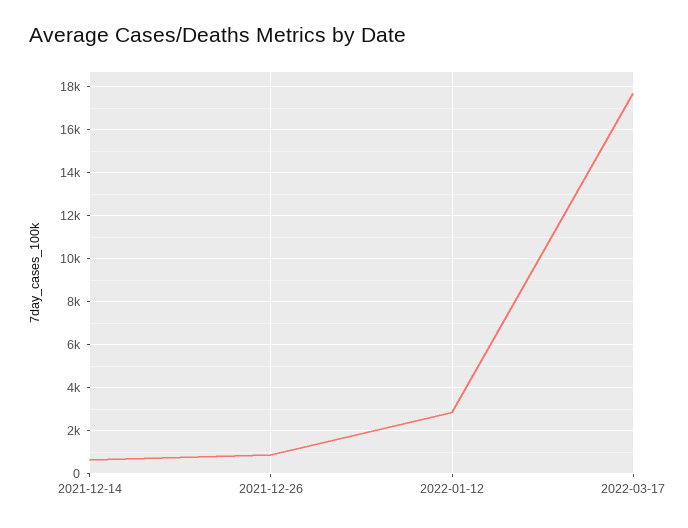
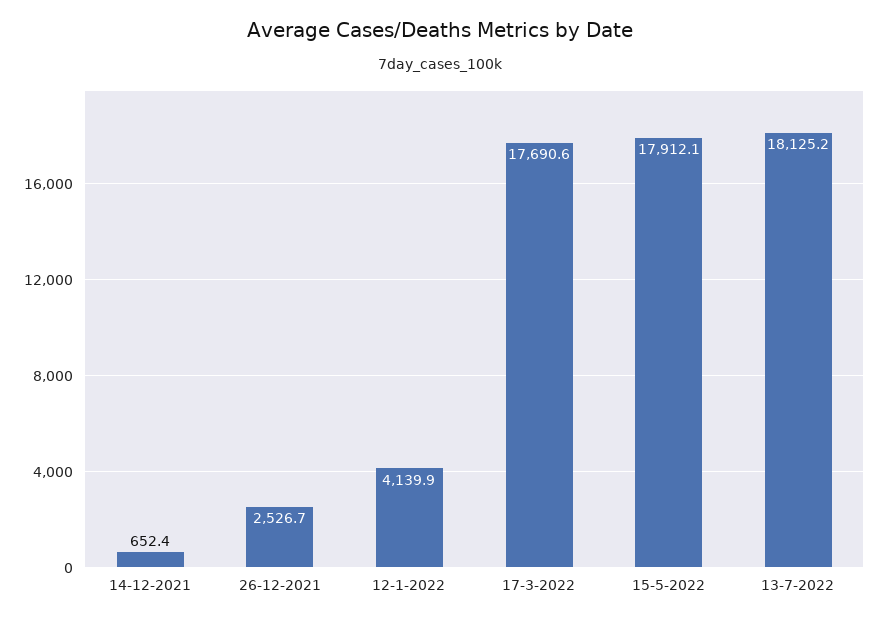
2021-12-26: 1000 -> 2526.7
2022-01-12: 3000 -> 4139.9
15-5-2022: none -> 17912.1
13-7-2022: none -> 18125.2

